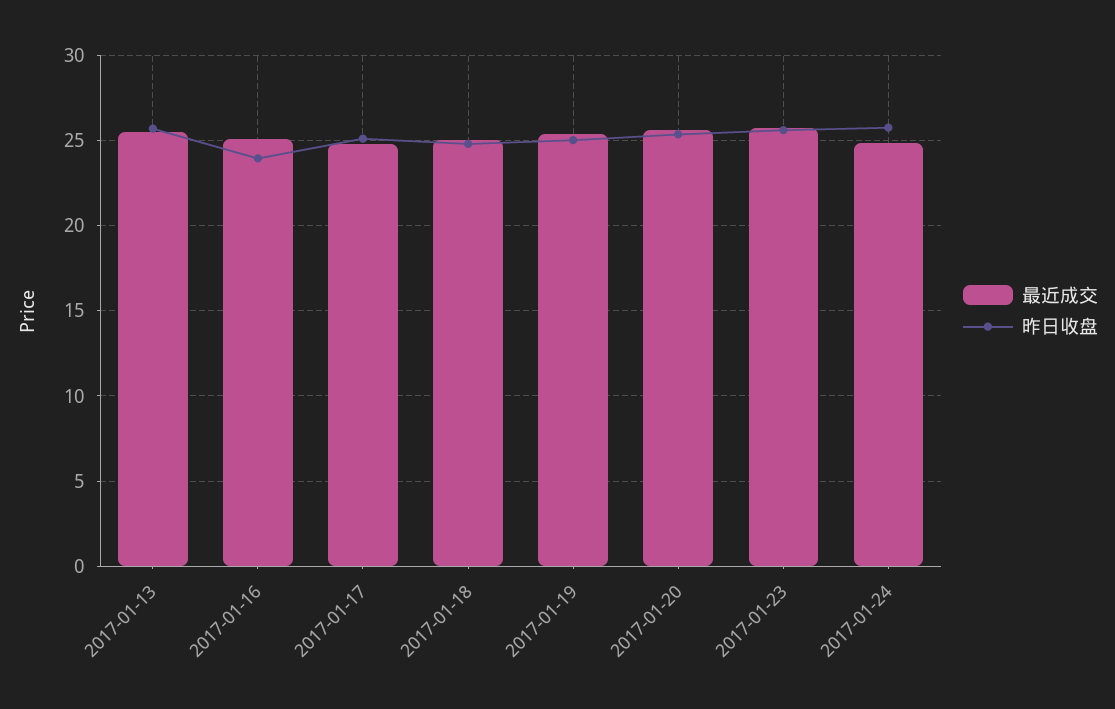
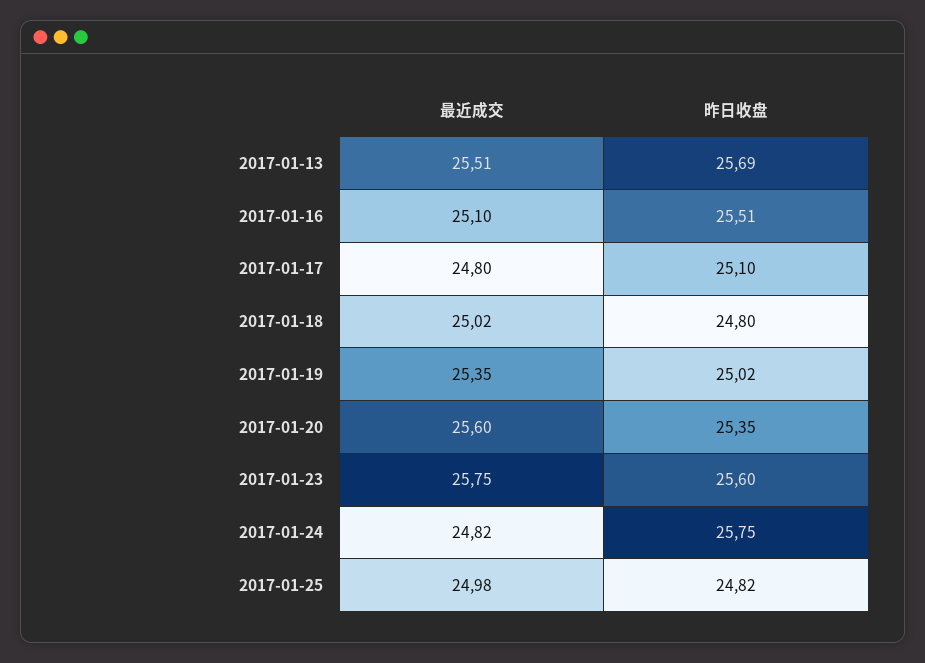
昨日收盘, 2017-01-16: 24 -> 25.51
最近成交, 2017-01-25: none -> 24.98
昨日收盘, 2017-01-25: none -> 24.82

